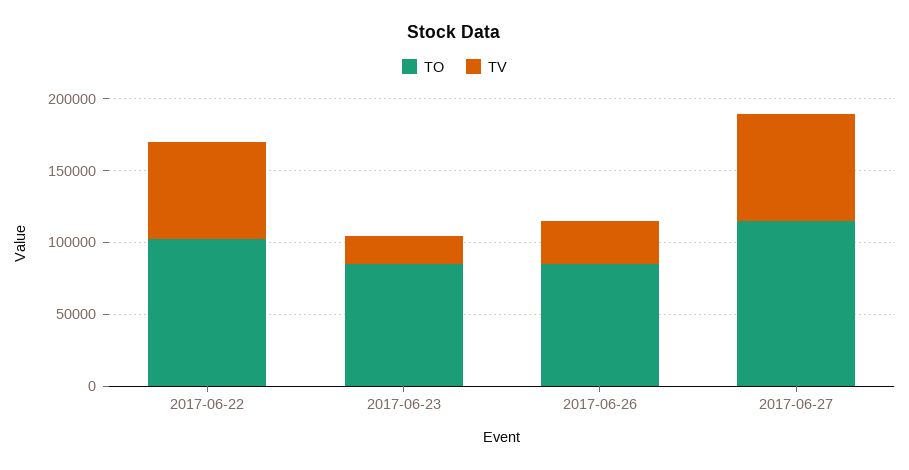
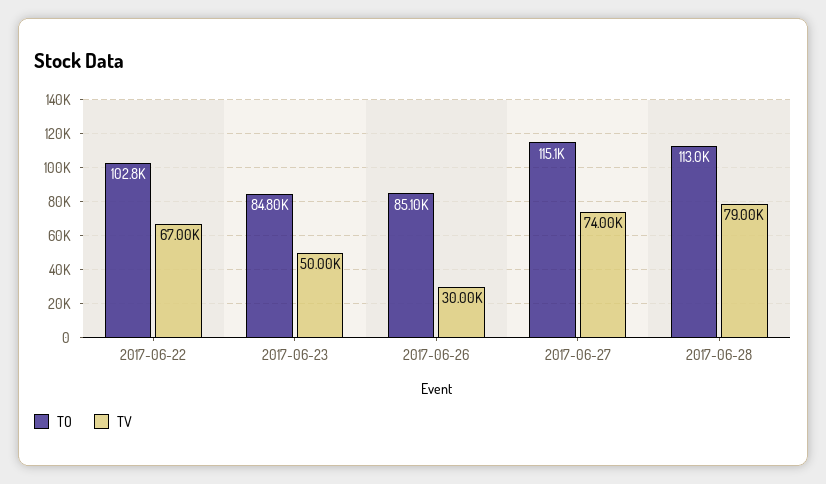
TV, 2017-06-23: 20000 -> 50000
TO, 2017-06-28: none -> 113000
TV, 2017-06-28: none -> 79000

